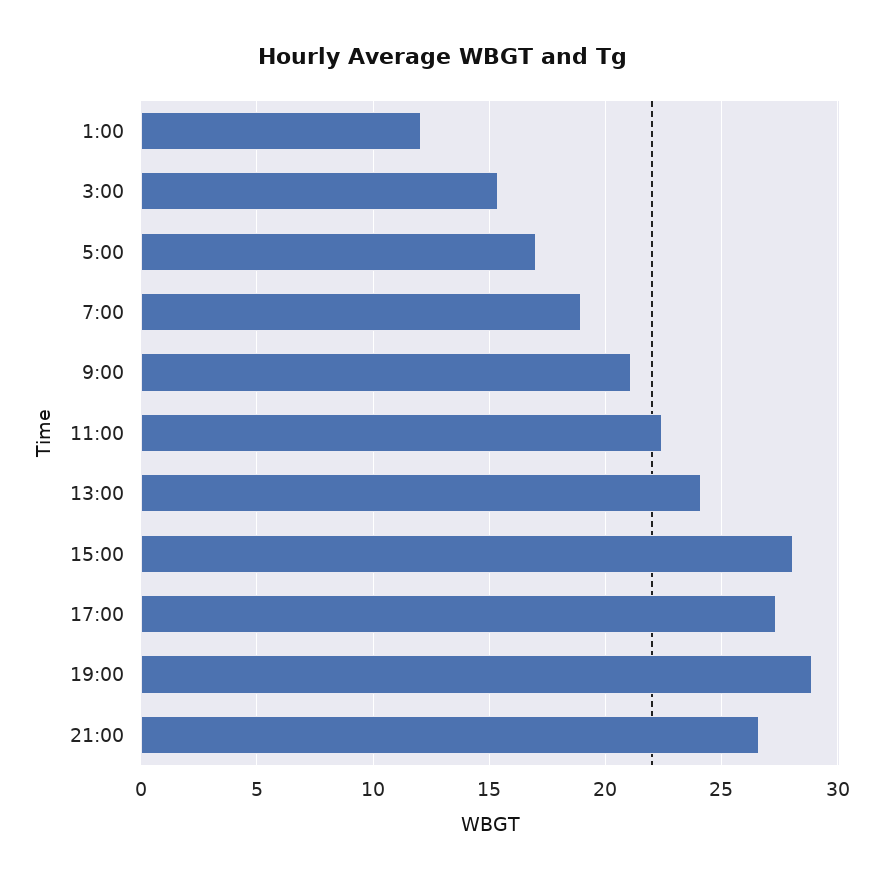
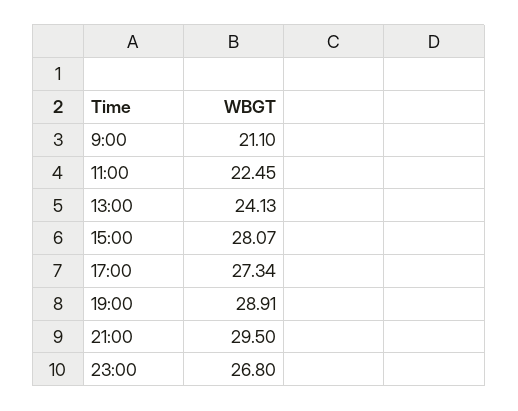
1:00: 12 -> none
3:00: 15.5 -> none
5:00: 17 -> none
7:00: 19 -> none
21:00: 26.5 -> 29.5
23:00: none -> 26.8

